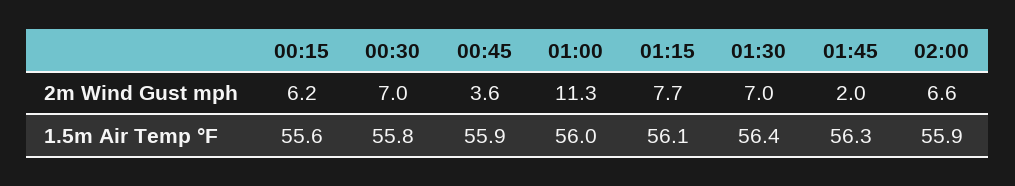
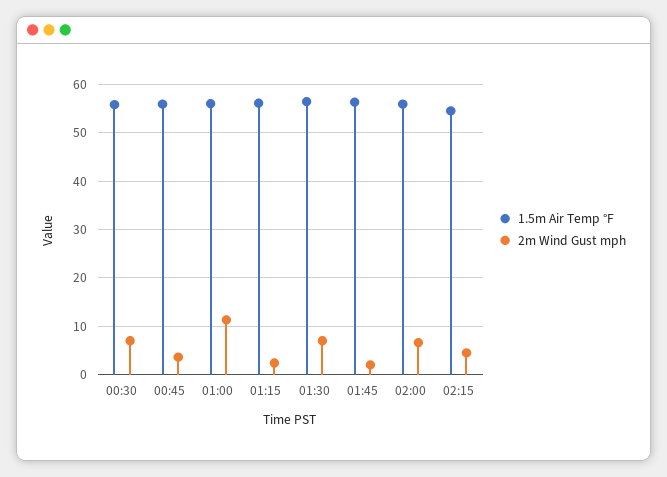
2m Wind Gust mph, 00:15: 6.2 -> none
2m Wind Gust mph, 01:15: 7.7 -> 2
1.5m Air Temp °F, 00:15: 55.6 -> none
1.5m Air Temp °F, 02:15: none -> 54
2m Wind Gust mph, 02:15: none -> 4

